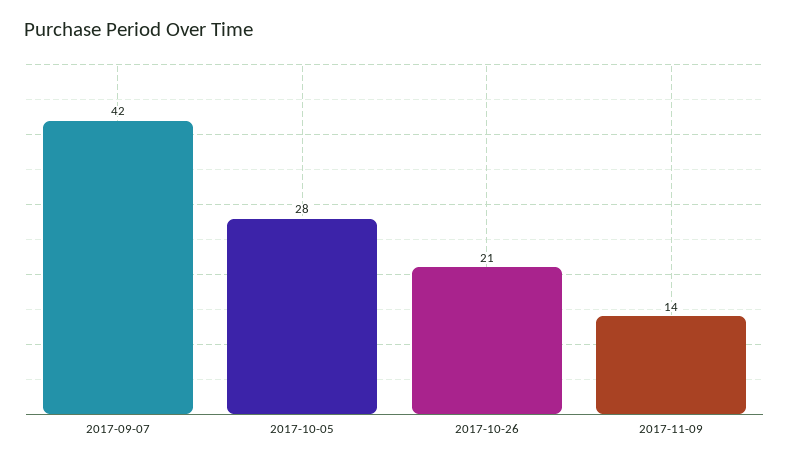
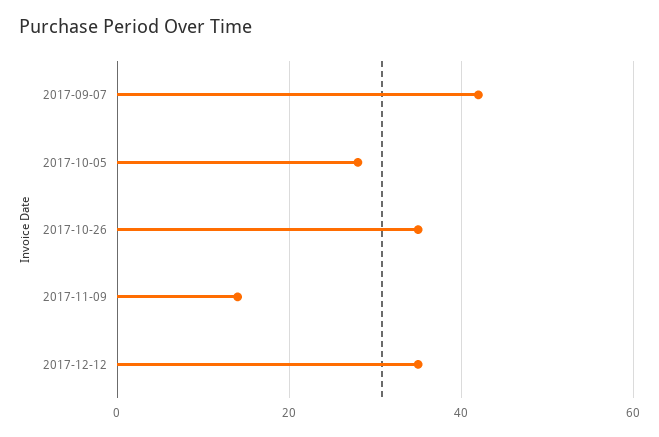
2017-10-26: 21 -> 35
2017-12-12: none -> 35

